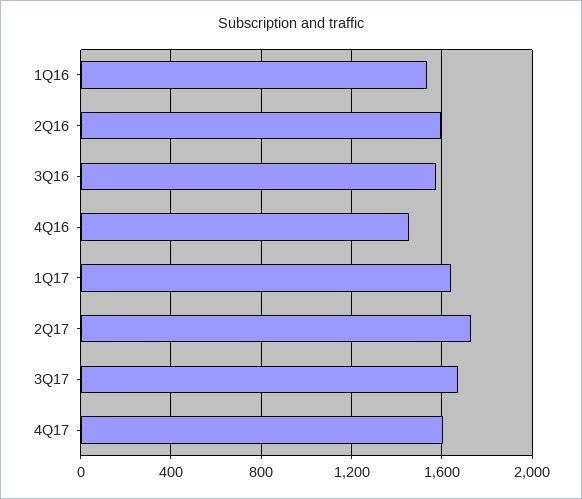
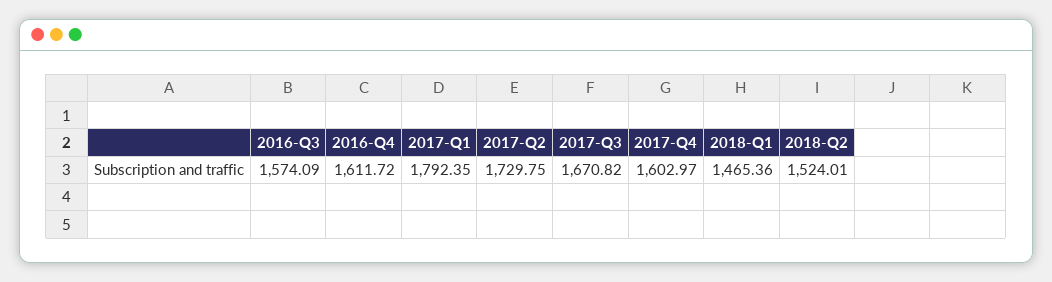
1Q16: 1550 -> none
2Q16: 1600 -> none
4Q16: 1450 -> 1611.72
1Q17: 1650 -> 1792.35
2018-Q1: none -> 1465.36
2018-Q2: none -> 1524.01

